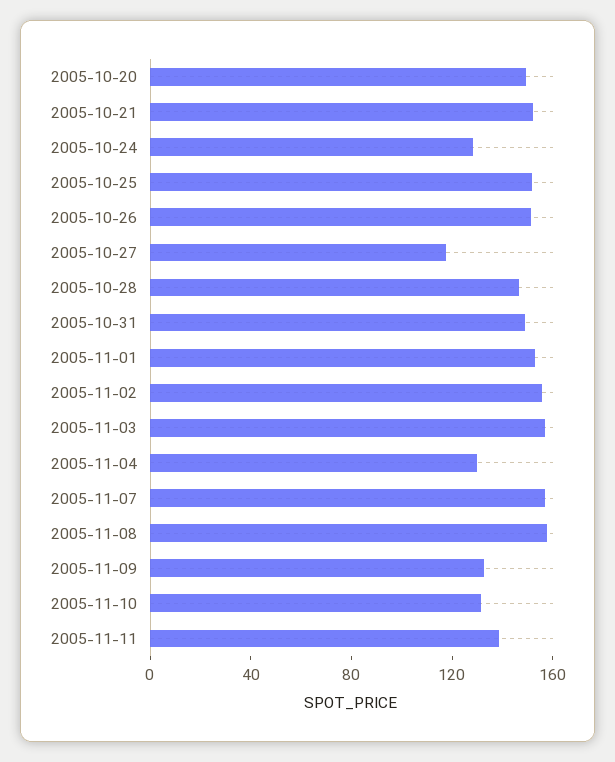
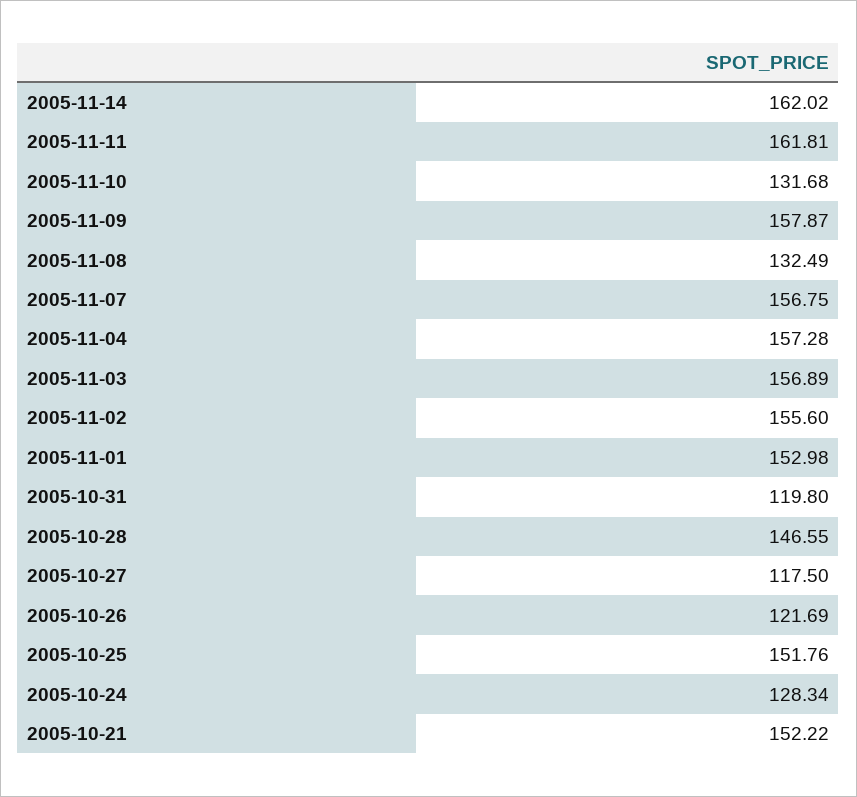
2005-10-20: 150 -> none
2005-10-26: 150 -> 121.69
2005-10-31: 150 -> 119.8
2005-11-04: 130 -> 157.28
2005-11-08: 160 -> 132.49
2005-11-09: 130 -> 157.87
2005-11-11: 140 -> 161.81
2005-11-14: none -> 162.02

